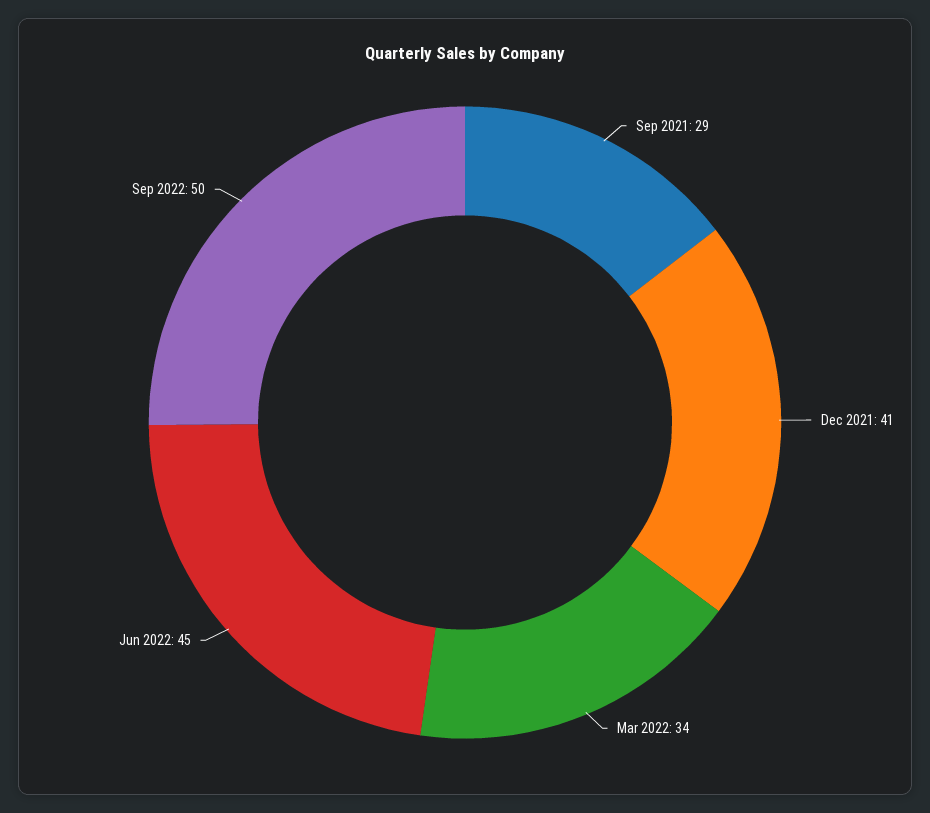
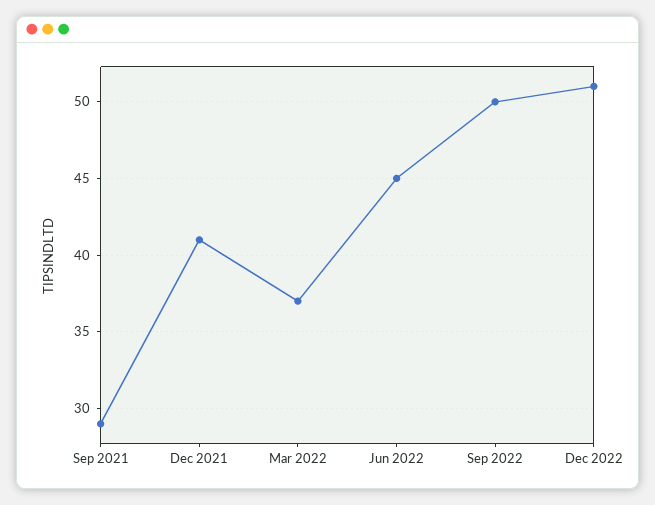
Mar 2022: 34 -> 37
Dec 2022: none -> 51

